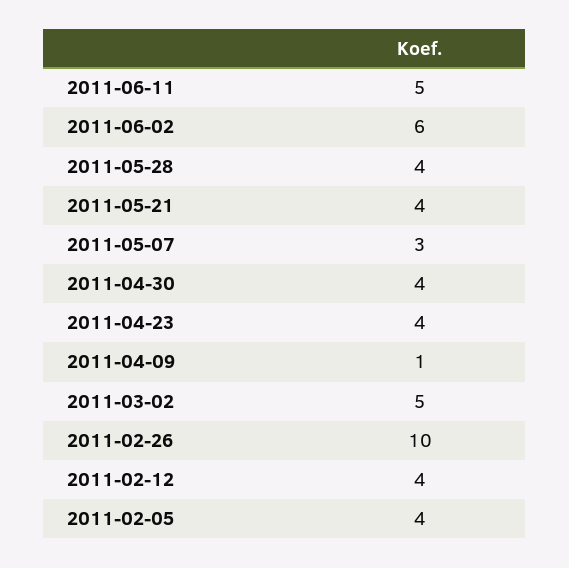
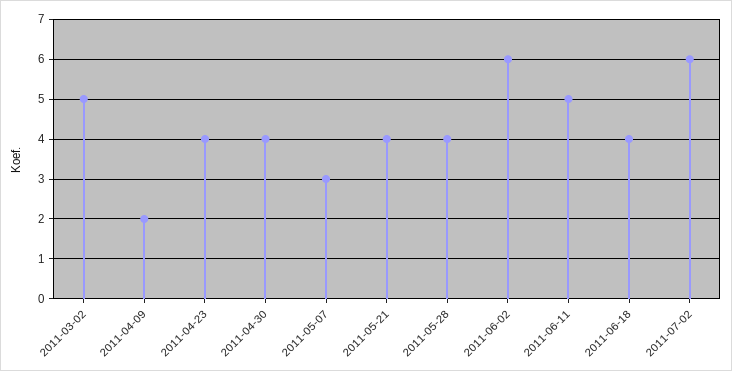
2011-04-09: 1 -> 2
2011-02-26: 10 -> none
2011-02-12: 4 -> none
2011-02-05: 4 -> none
2011-06-18: none -> 4
2011-07-02: none -> 6

